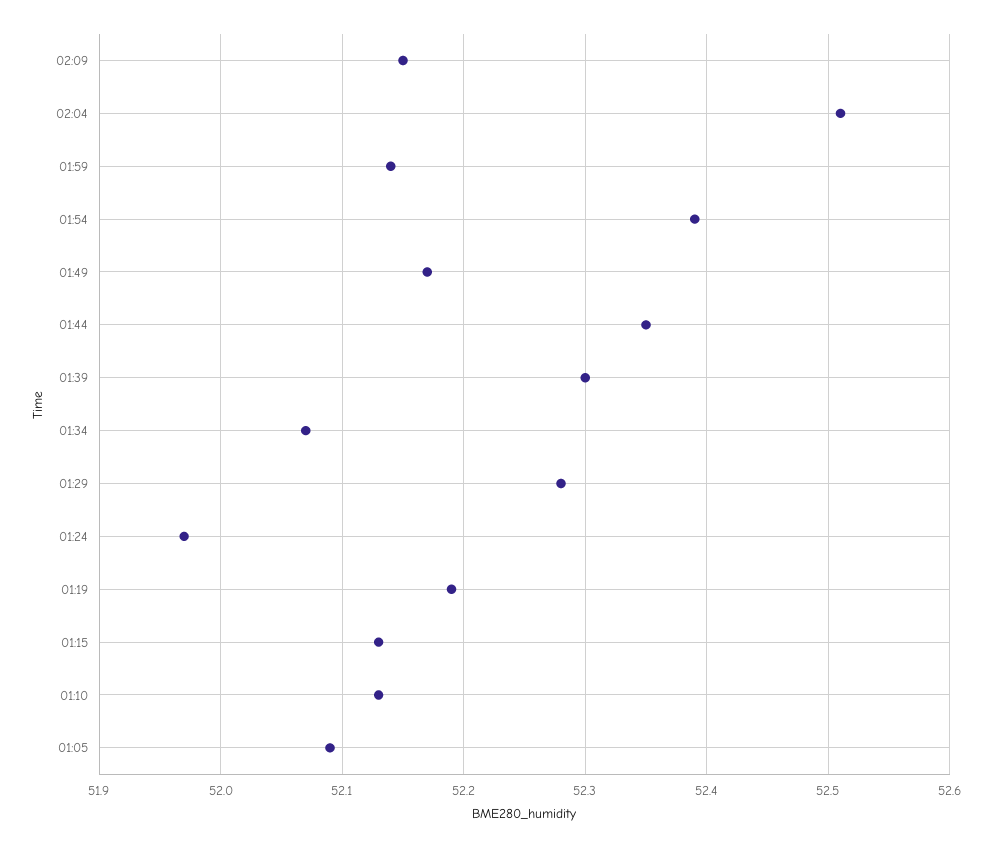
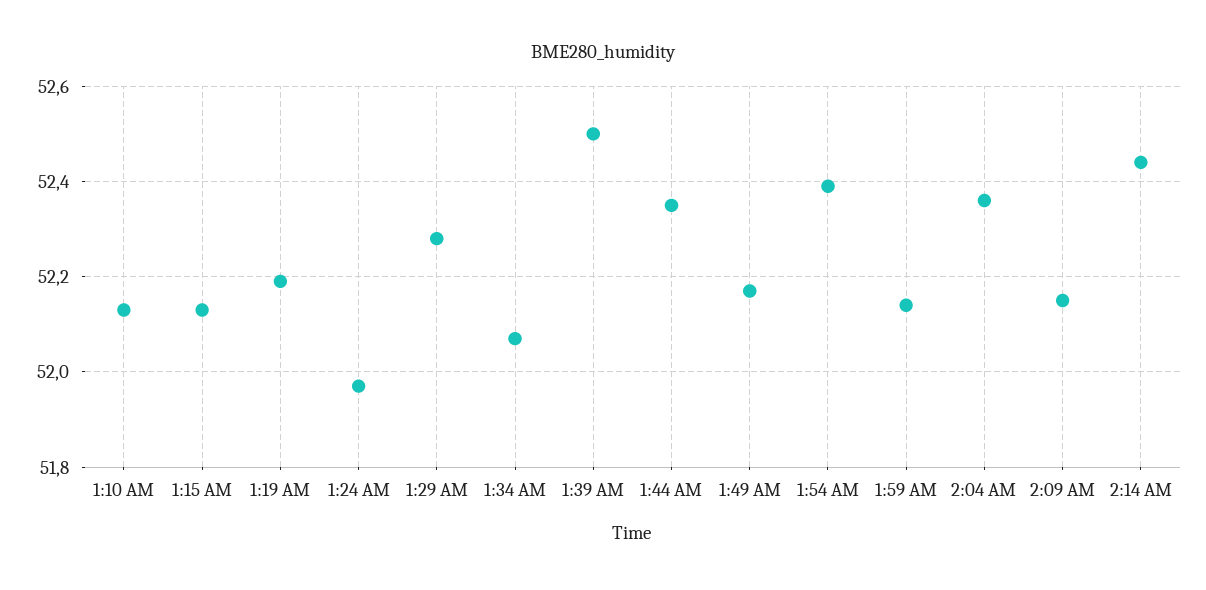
02:04: 52.51 -> 52.35
01:39: 52.3 -> 52.5
01:05: 52.09 -> none
2:14 AM: none -> 52.45

